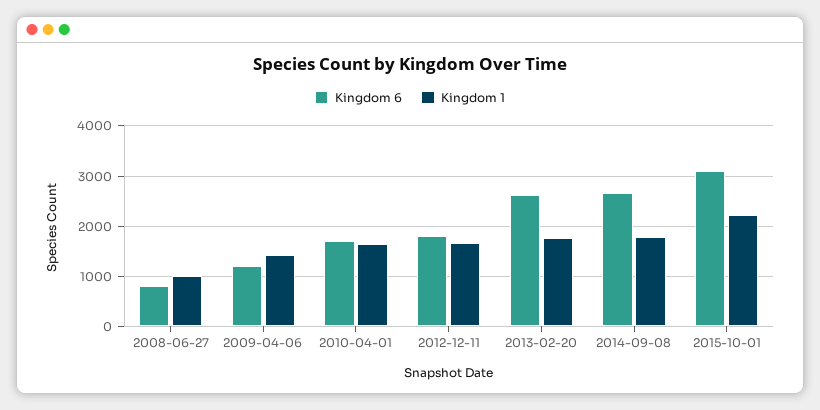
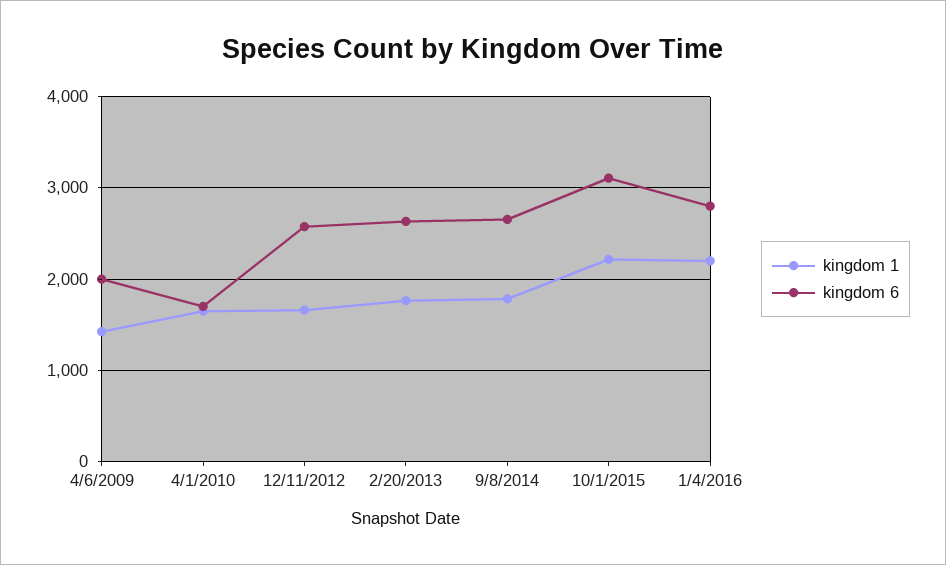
Kingdom 6, 2008-06-27: 800 -> none
Kingdom 1, 2008-06-27: 1000 -> none
Kingdom 6, 2009-04-06: 1200 -> 2000
Kingdom 6, 2012-12-11: 1800 -> 2600
Kingdom 1, 1/4/2016: none -> 2200
Kingdom 6, 1/4/2016: none -> 2800

